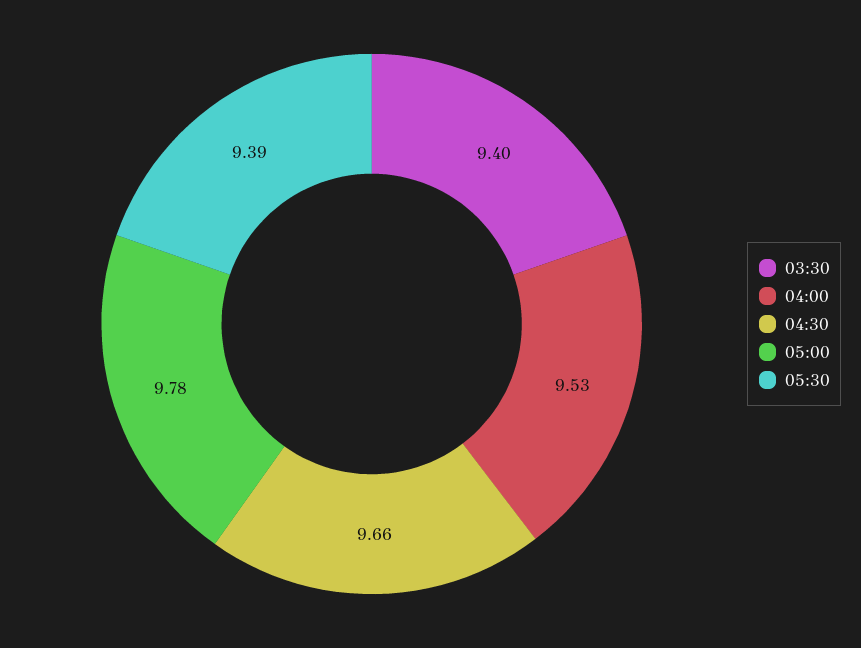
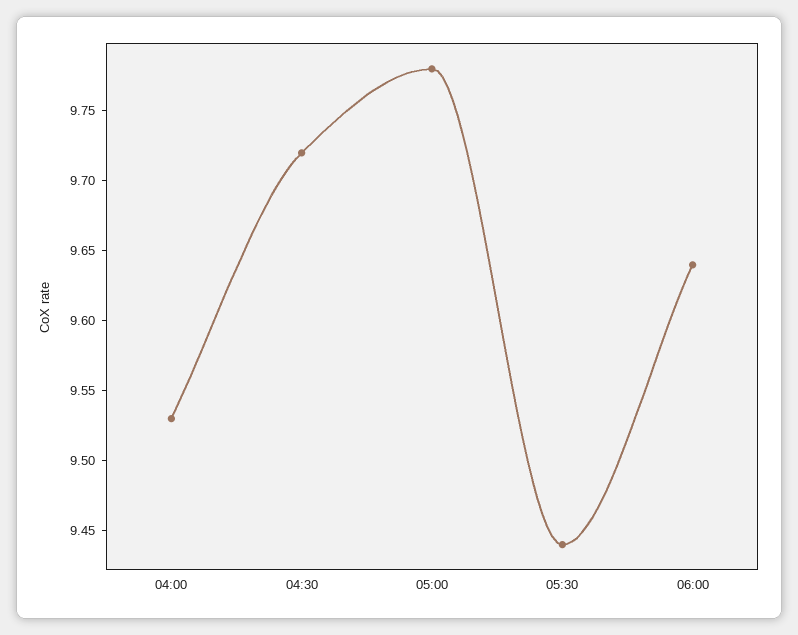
03:30: 9.4 -> none
04:30: 9.66 -> 9.72
05:30: 9.39 -> 9.44
06:00: none -> 9.64

